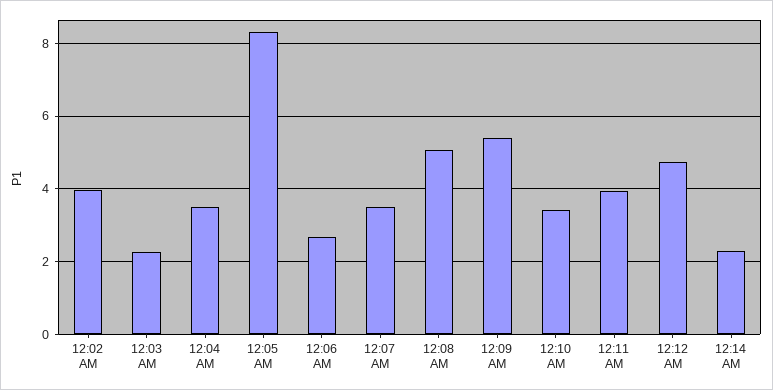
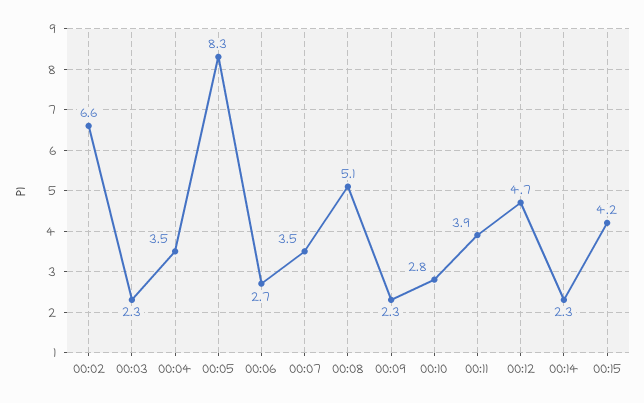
12:02 AM: 4 -> 6.6
12:09 AM: 5.4 -> 2.3
12:10 AM: 3.4 -> 2.8
00:15: none -> 4.2

